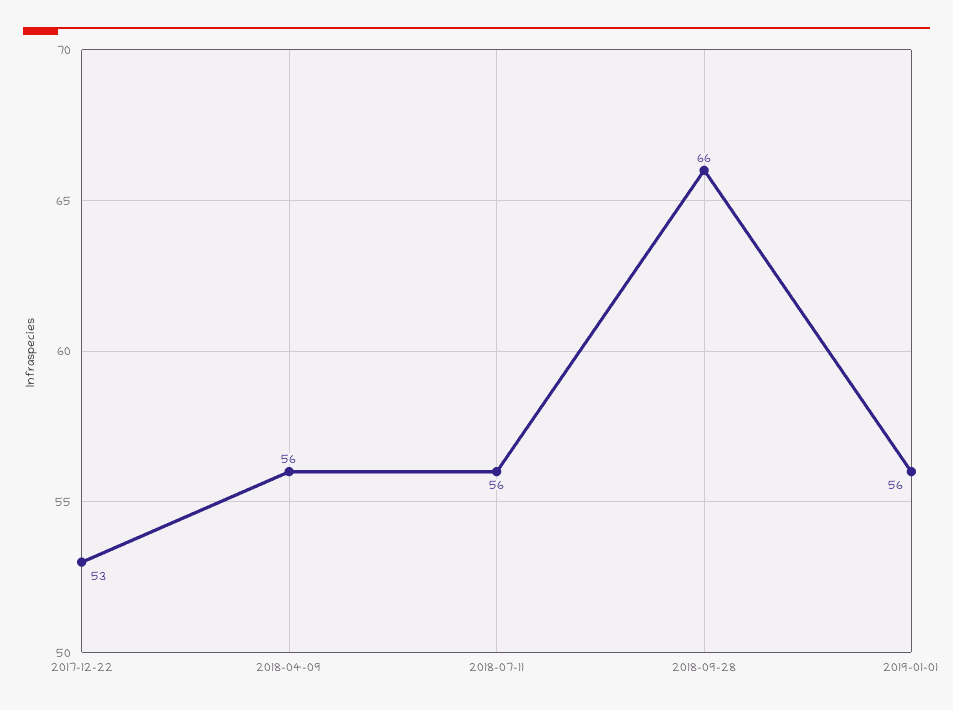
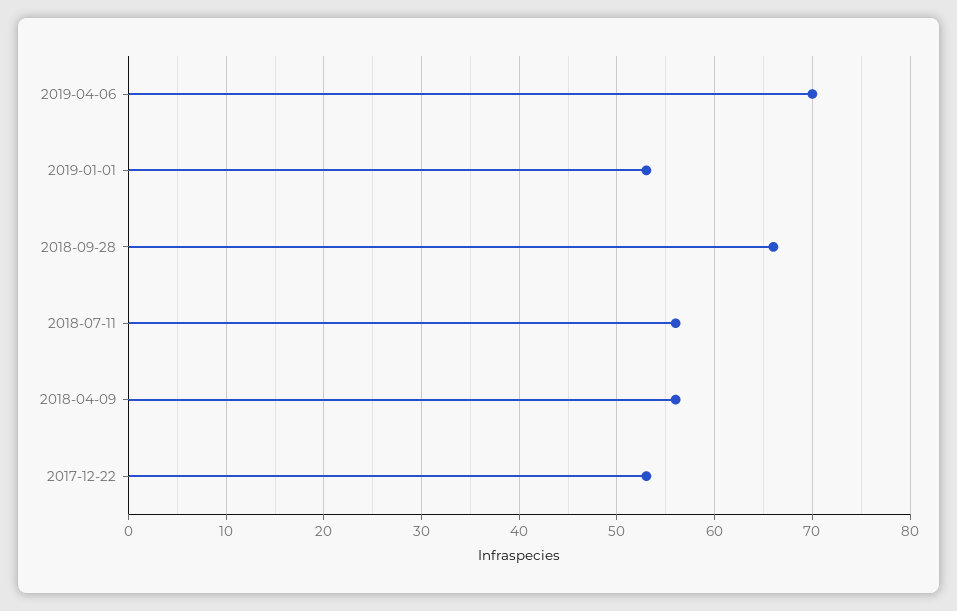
2019-01-01: 56 -> 53
2019-04-06: none -> 70

